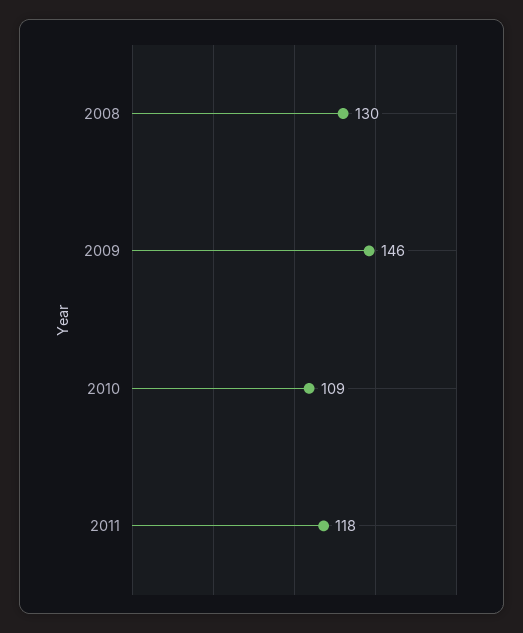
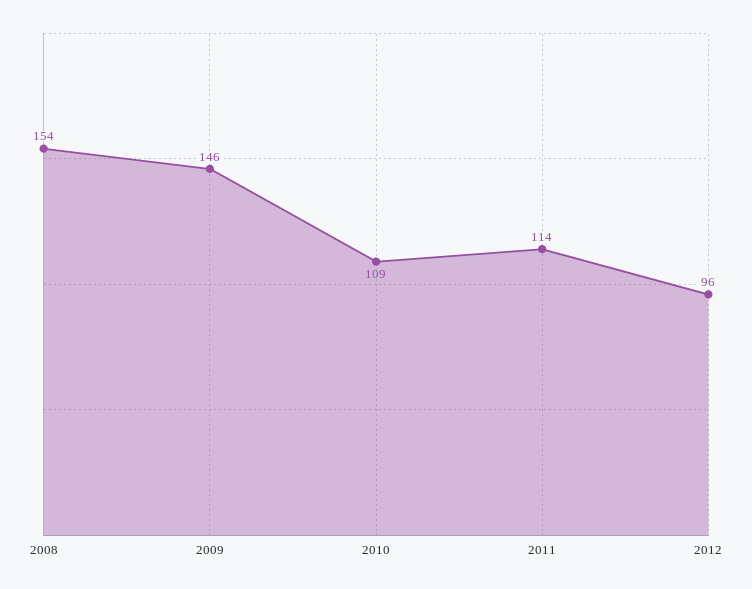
2008: 130 -> 154
2011: 118 -> 114
2012: none -> 96

